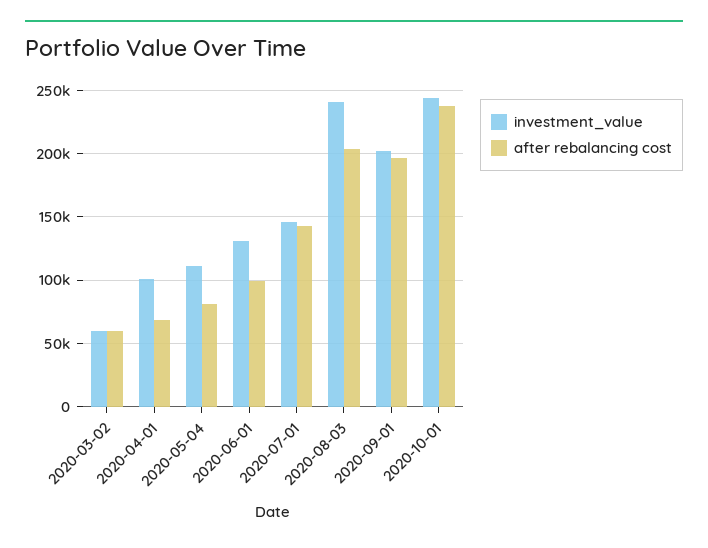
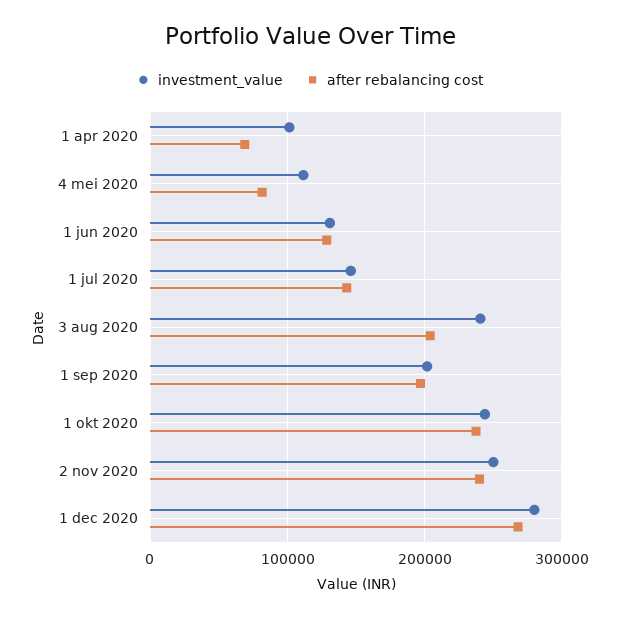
investment_value, 2020-03-02: 60000 -> none
after rebalancing cost, 2020-03-02: 60000 -> none
after rebalancing cost, 2020-06-01: 100000 -> 130000
investment_value, 2 nov 2020: none -> 250000
after rebalancing cost, 2 nov 2020: none -> 240000
investment_value, 1 dec 2020: none -> 280000
after rebalancing cost, 1 dec 2020: none -> 270000

